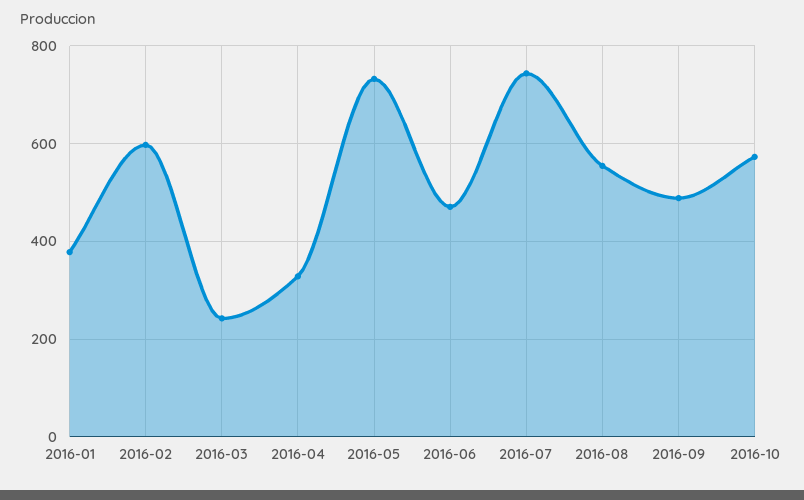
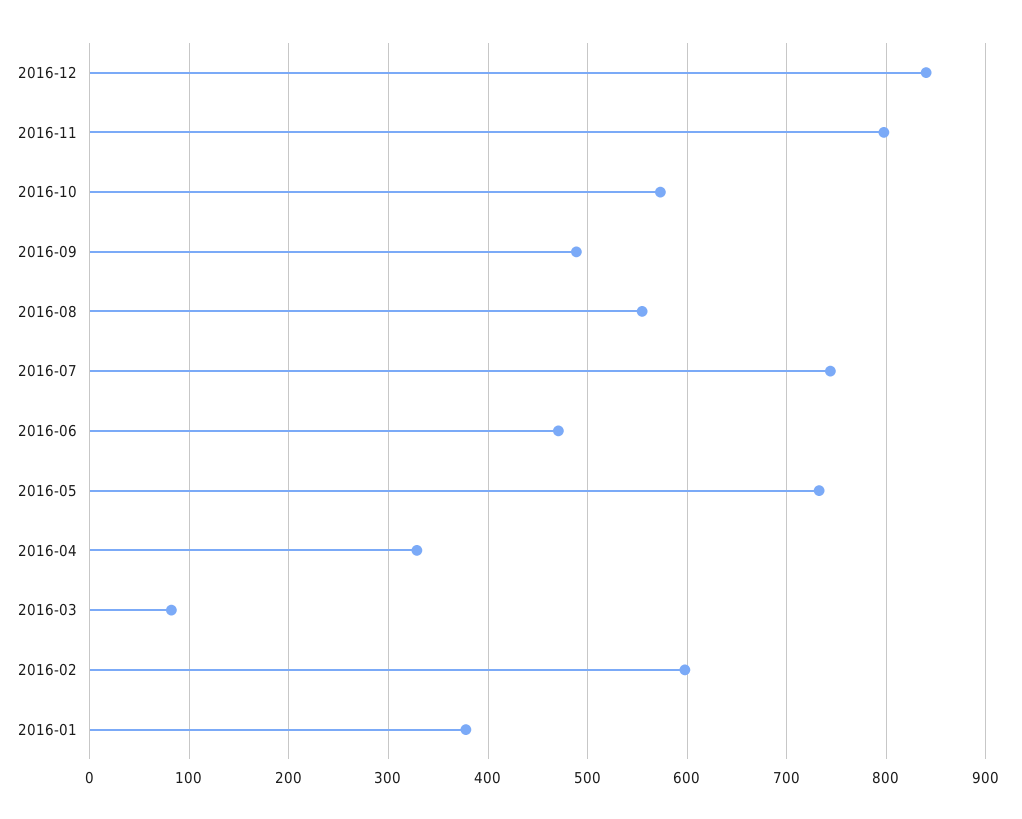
2016-03: 240 -> 80
2016-12: none -> 840
2016-11: none -> 800

